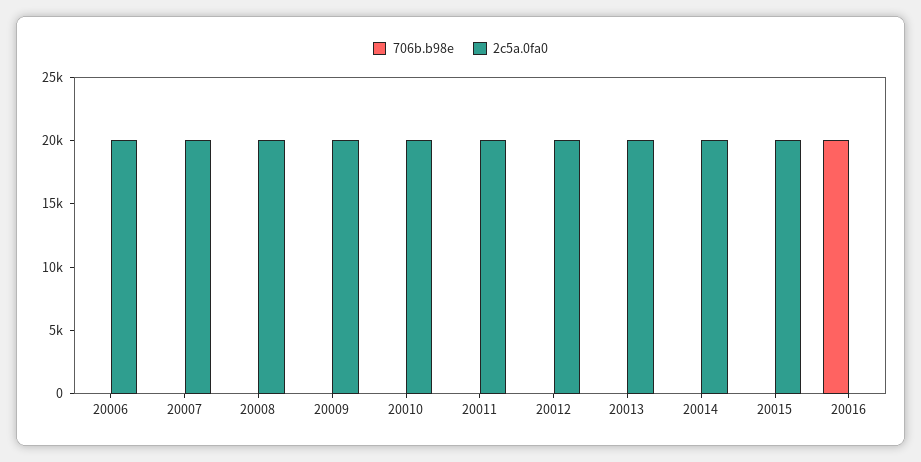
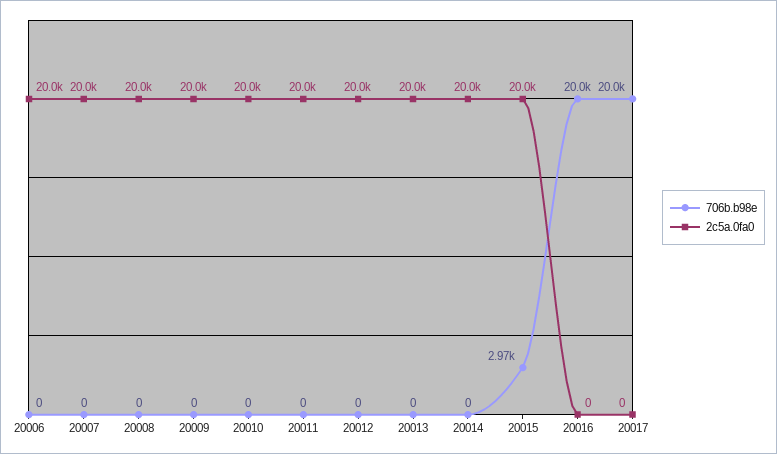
706b.b98e, 20015: 0 -> 2970
706b.b98e, 20017: none -> 20000
2c5a.0fa0, 20017: none -> 0

